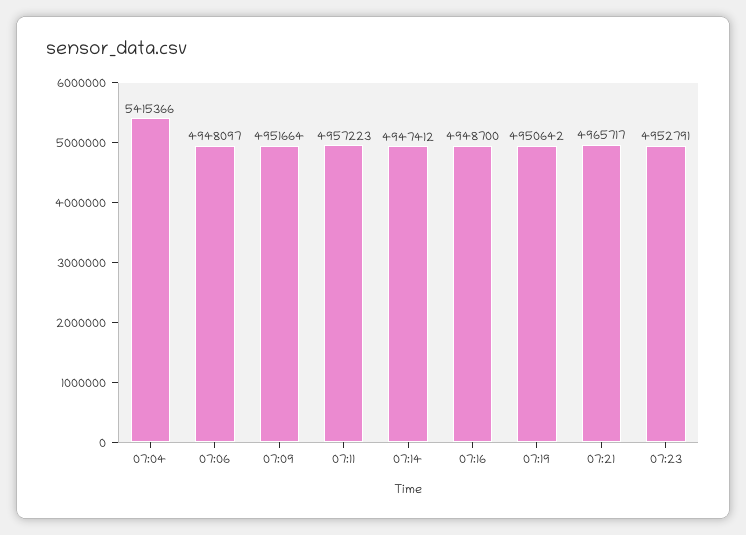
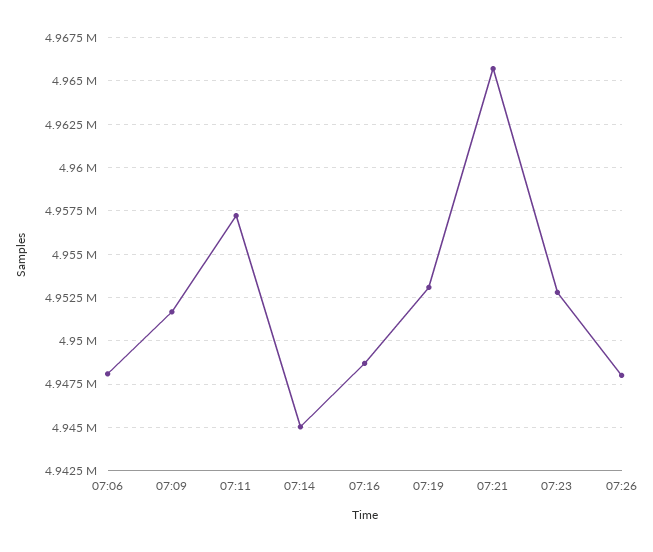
07:04: 5415366 -> none
07:14: 4947412 -> 4945000
07:19: 4950642 -> 4953000
07:26: none -> 4948000

